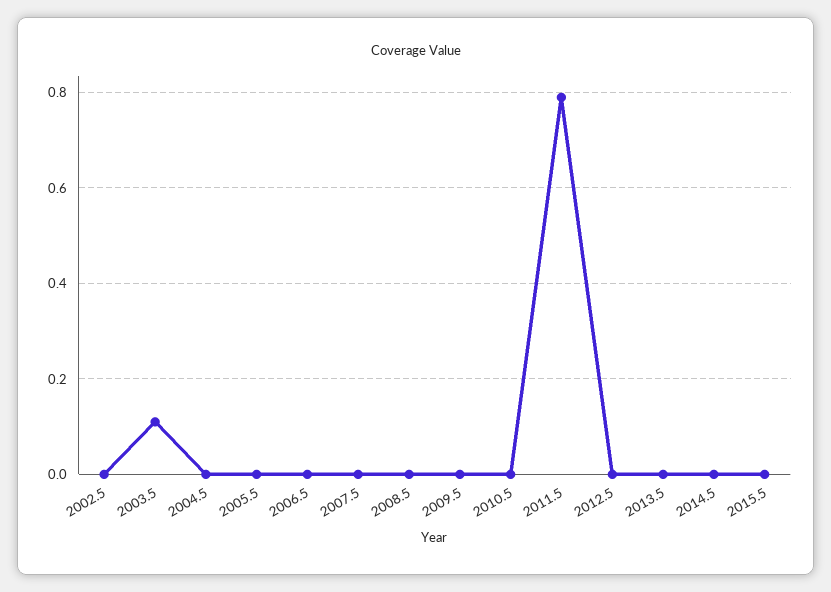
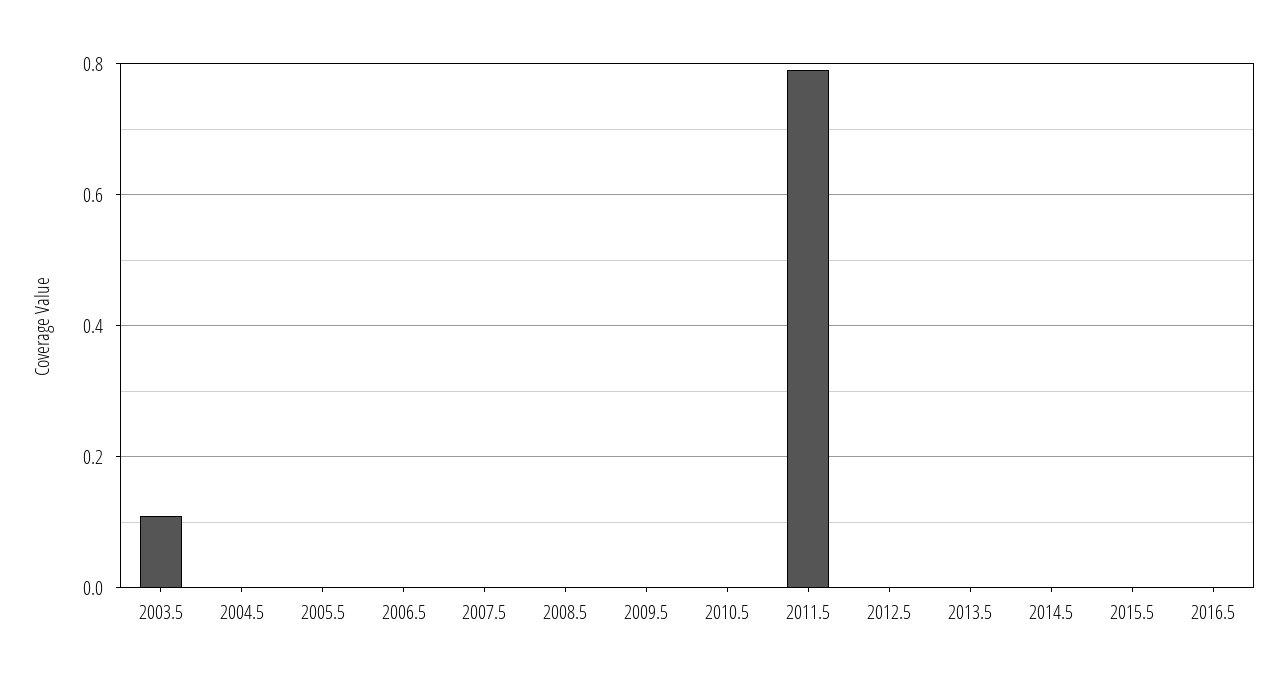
2002.5: 0 -> none
2016.5: none -> 0

